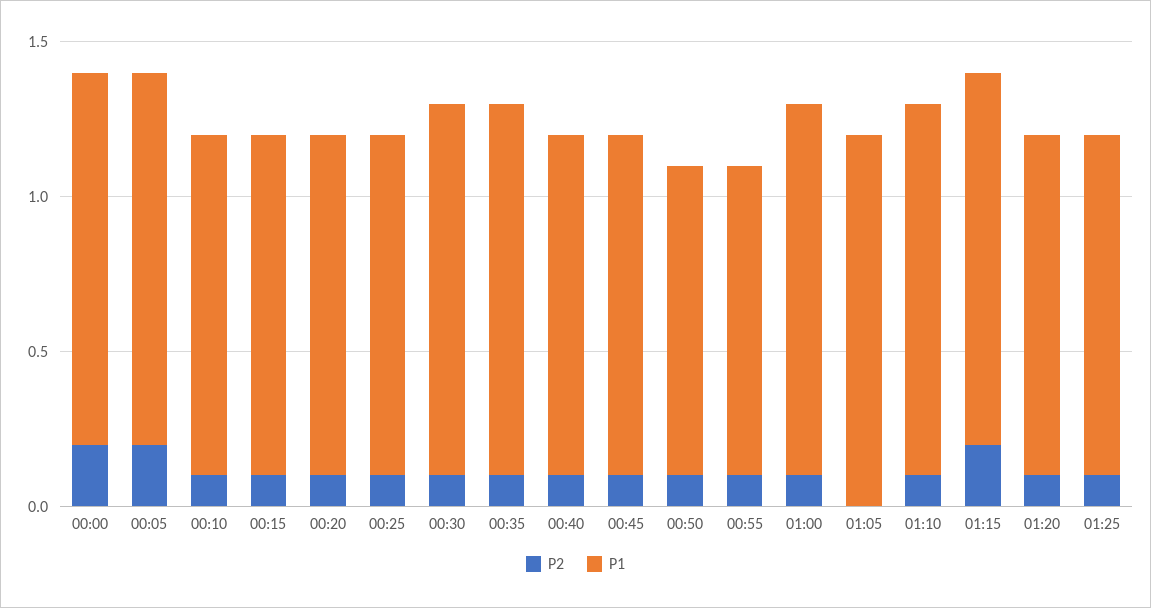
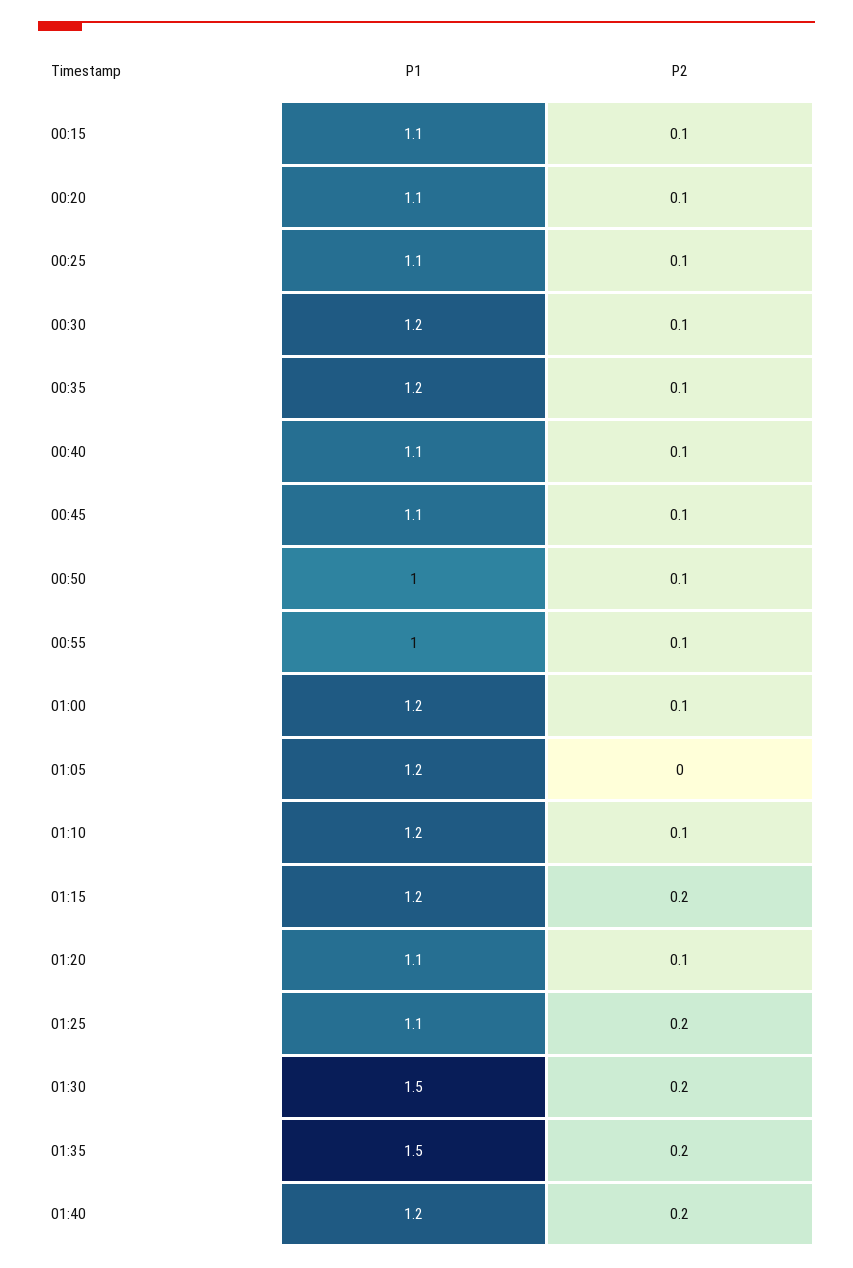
P2, 00:00: 0.2 -> none
P1, 00:00: 1.2 -> none
P2, 00:05: 0.2 -> none
P1, 00:05: 1.2 -> none
P2, 00:10: 0.1 -> none
P1, 00:10: 1.1 -> none
P2, 01:25: 0.1 -> 0.2
P1, 01:30: none -> 1.5
P2, 01:30: none -> 0.2
P1, 01:35: none -> 1.5
P2, 01:35: none -> 0.2
P1, 01:40: none -> 1.2
P2, 01:40: none -> 0.2

